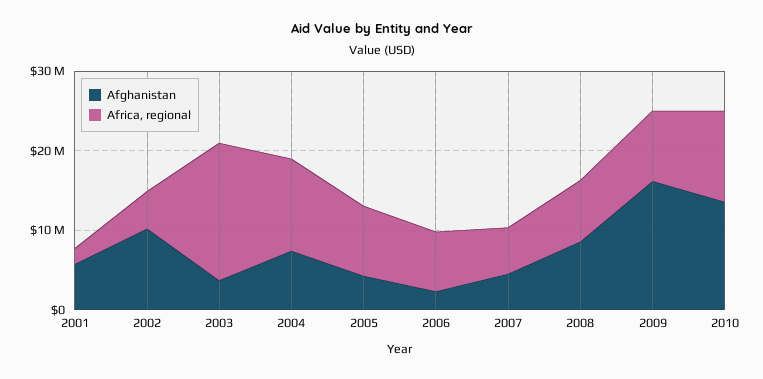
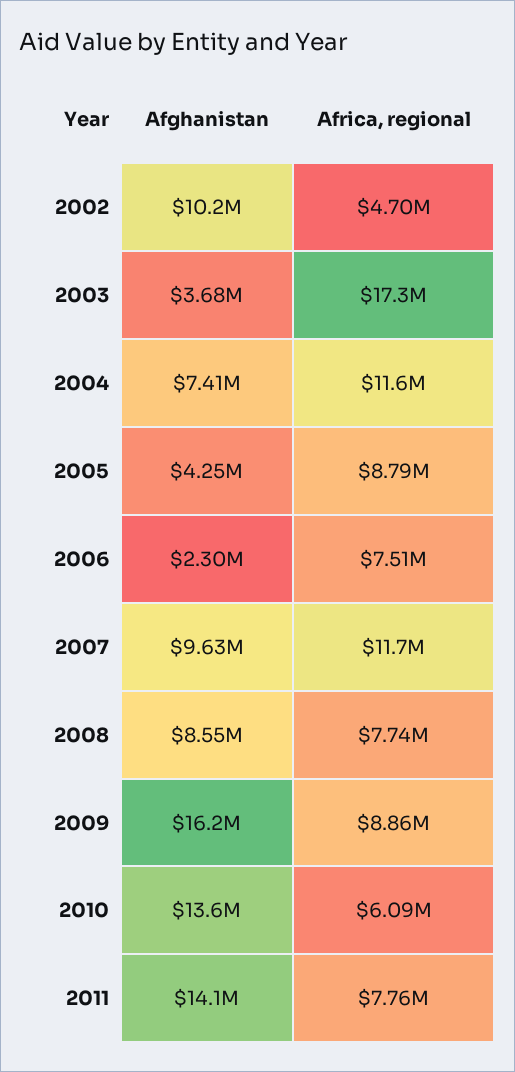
Afghanistan, 2001: 6000000 -> none
Africa, regional, 2001: 2000000 -> none
Afghanistan, 2007: 4000000 -> 9630000
Africa, regional, 2007: 6000000 -> 11700000
Africa, regional, 2010: 12000000 -> 6090000
Afghanistan, 2011: none -> 14100000
Africa, regional, 2011: none -> 7760000

